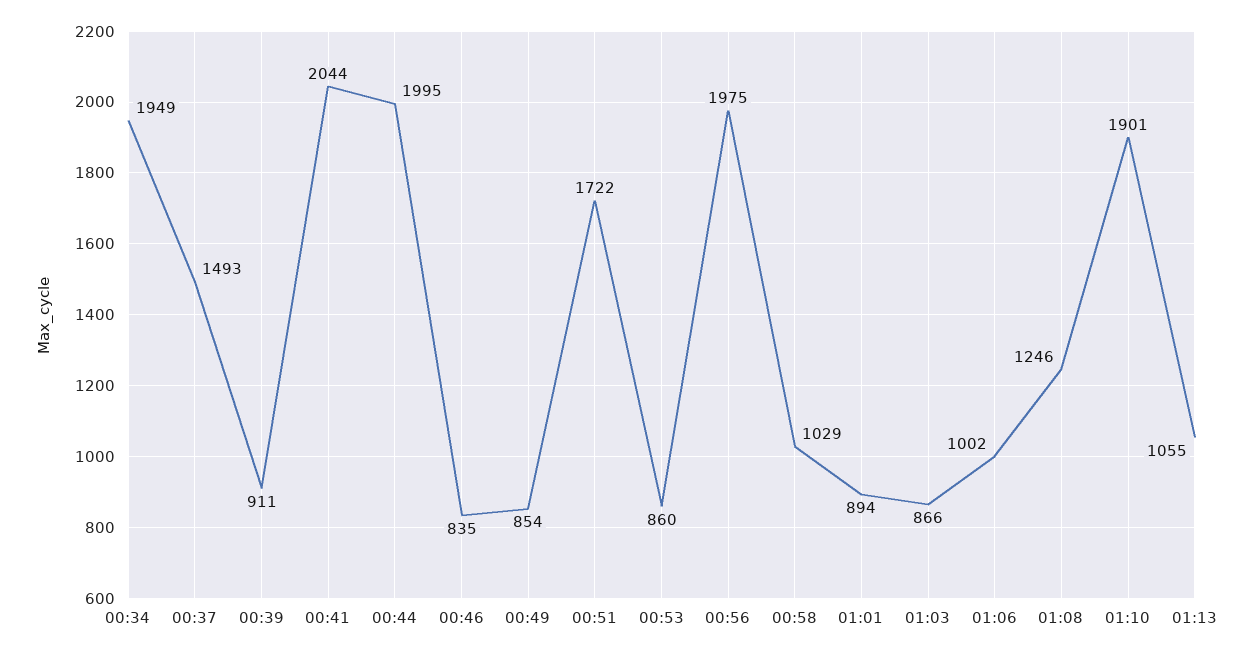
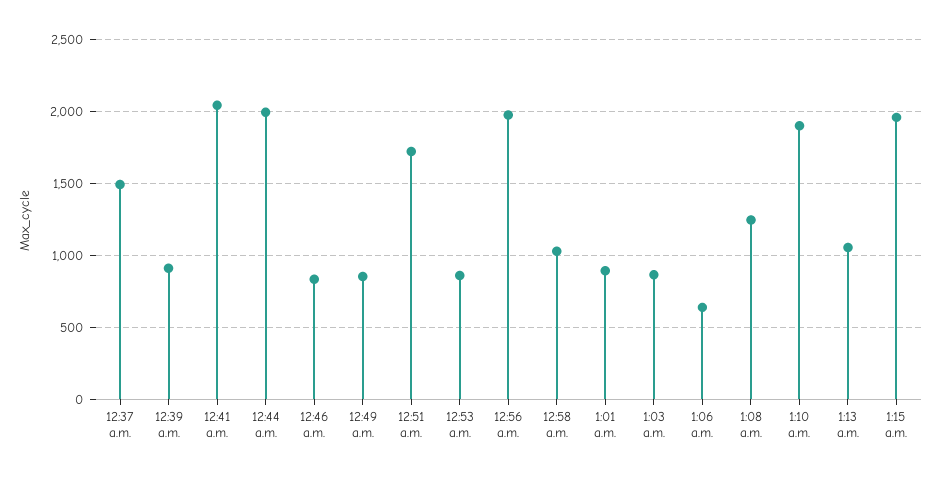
00:34: 1949 -> none
01:06: 1002 -> 650
1:15 a.m.: none -> 1950

